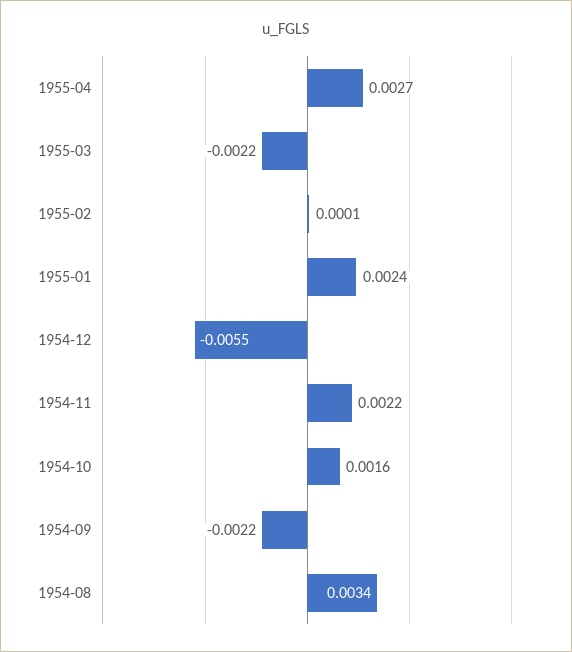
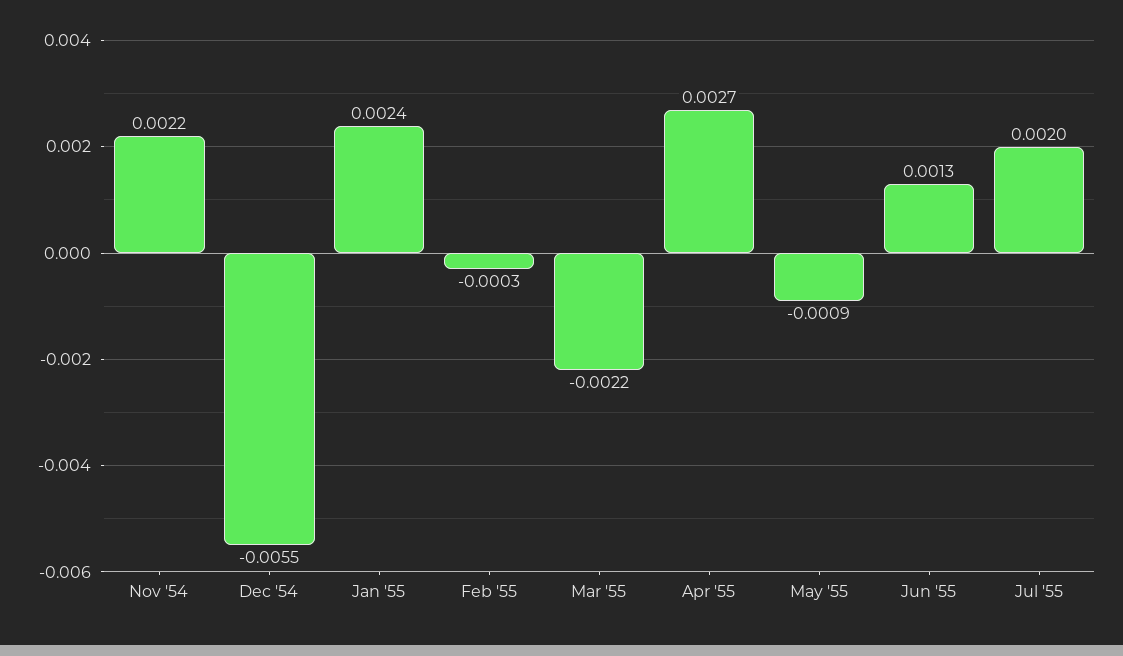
1955-02: 0.0001 -> -0.0003
1954-10: 0.0016 -> none
1954-09: -0.0022 -> none
1954-08: 0.0034 -> none
May '55: none -> -0.0009
Jun '55: none -> 0.0013
Jul '55: none -> 0.002

